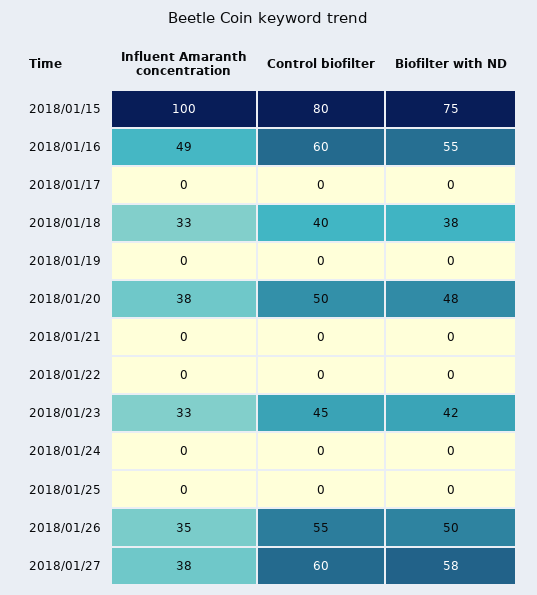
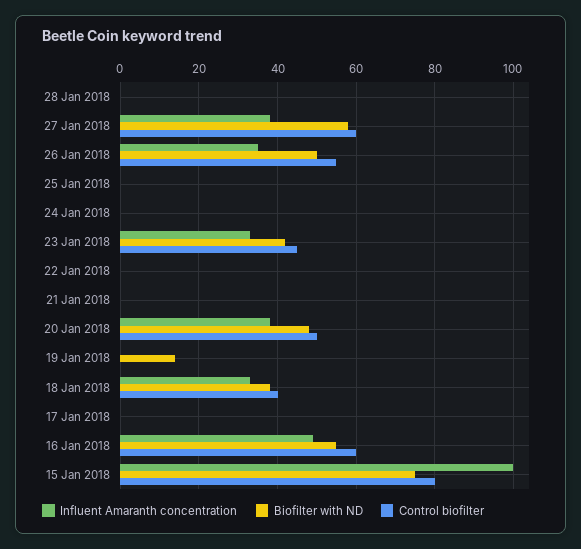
Biofilter with ND, 2018/01/19: 0 -> 15
Influent Amaranth concentration, 28 Jan 2018: none -> 0
Biofilter with ND, 28 Jan 2018: none -> 0
Control biofilter, 28 Jan 2018: none -> 0

